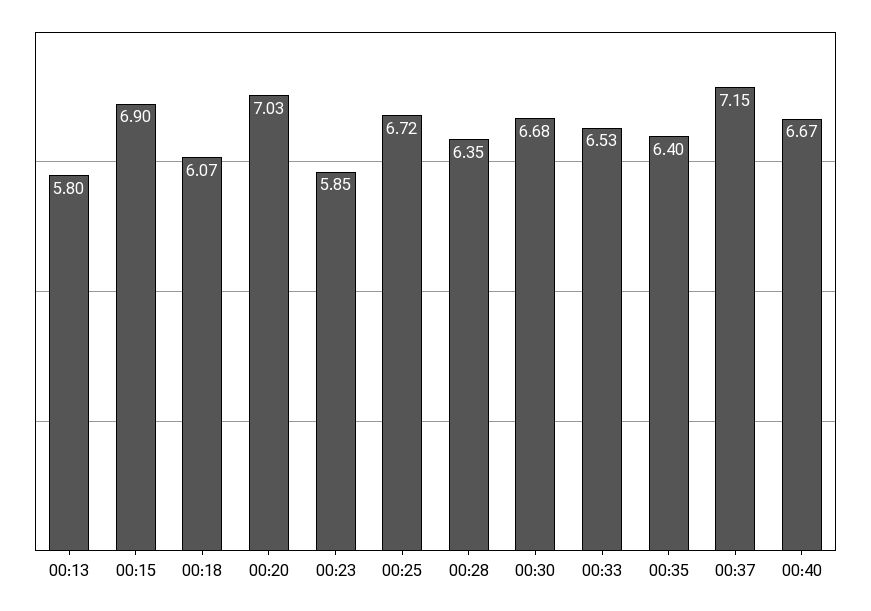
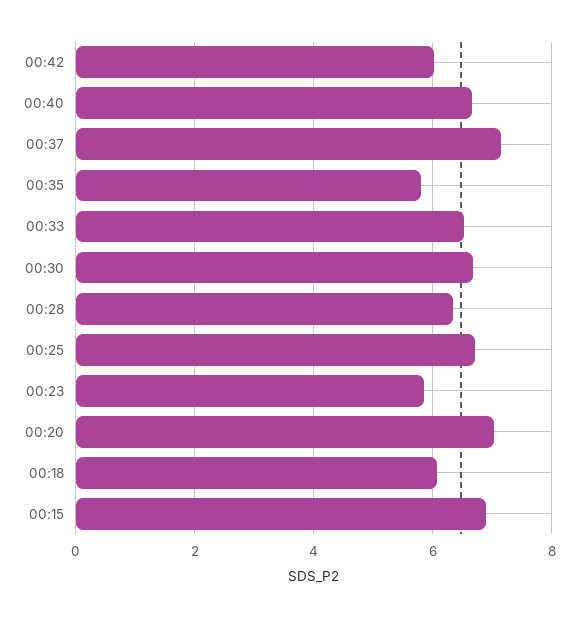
00:13: 5.8 -> none
00:35: 6.4 -> 5.8
00:42: none -> 6

